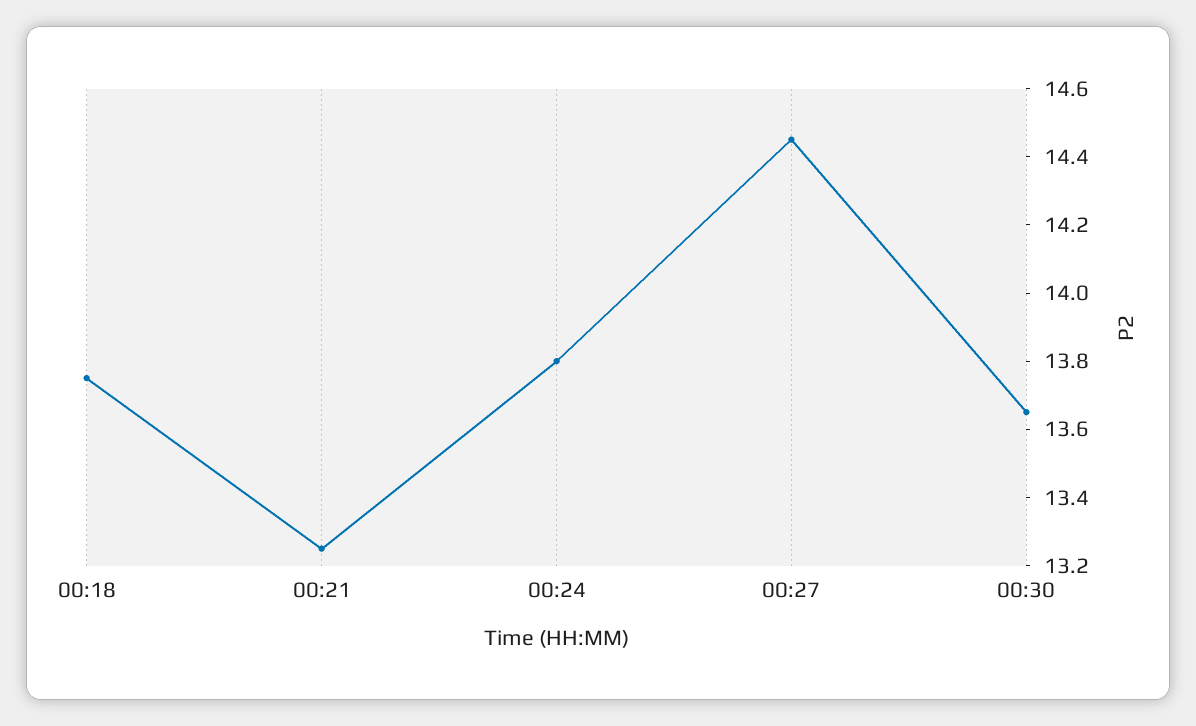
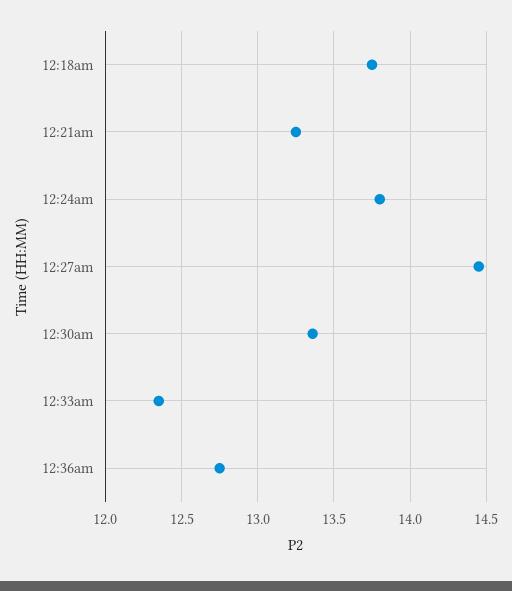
00:30: 13.65 -> 13.35
12:33am: none -> 12.35
12:36am: none -> 12.75

